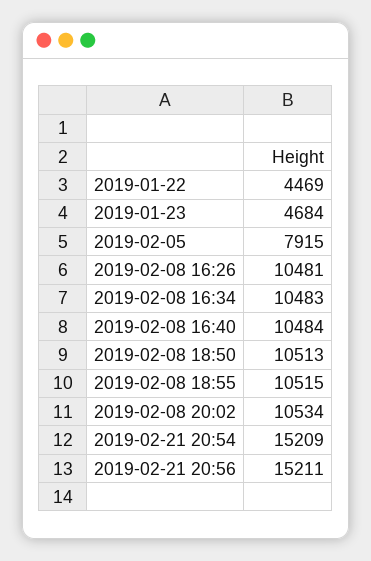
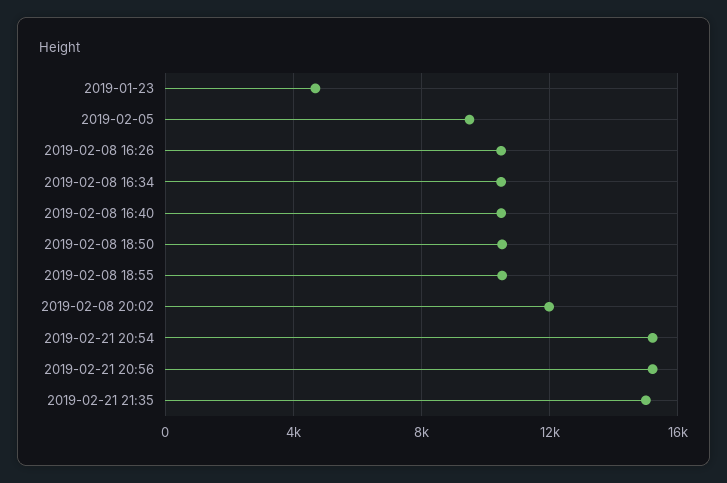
2019-01-22: 4469 -> none
2019-02-05: 7915 -> 9500
2019-02-08 20:02: 10534 -> 12000
2019-02-21 21:35: none -> 15000

